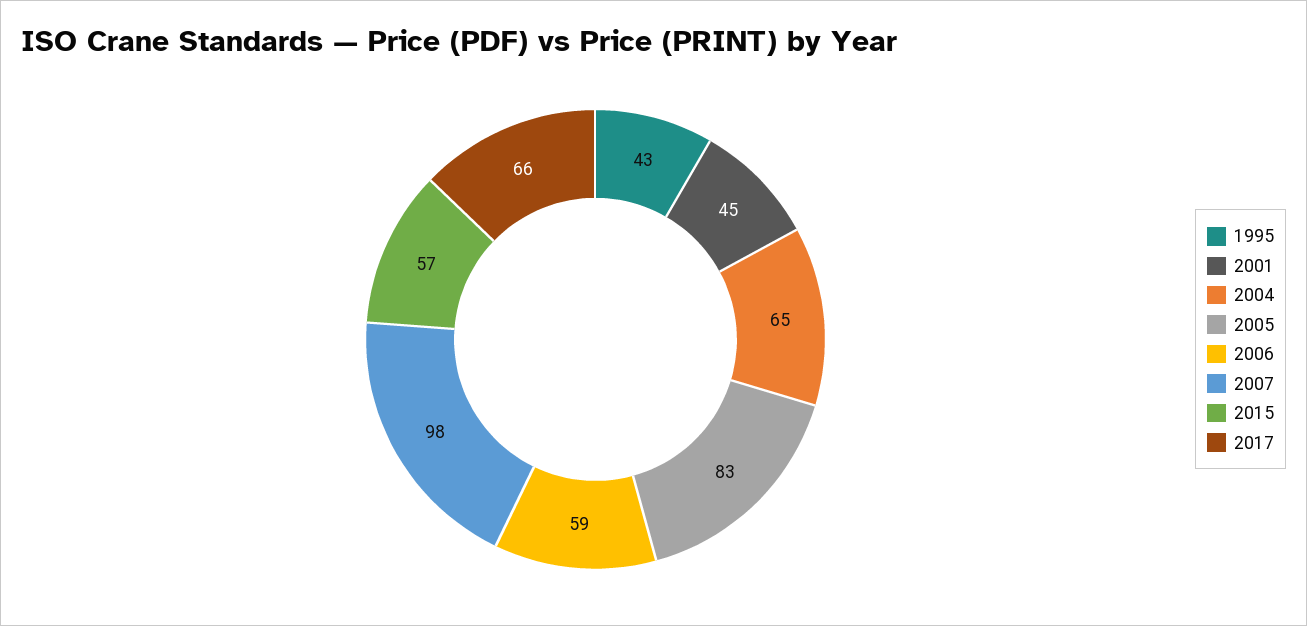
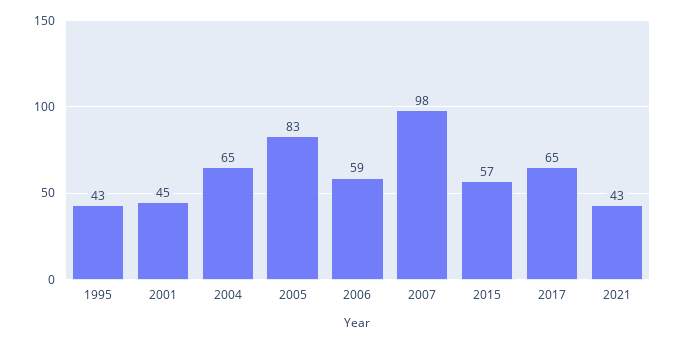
2017: 66 -> 65
2021: none -> 43

